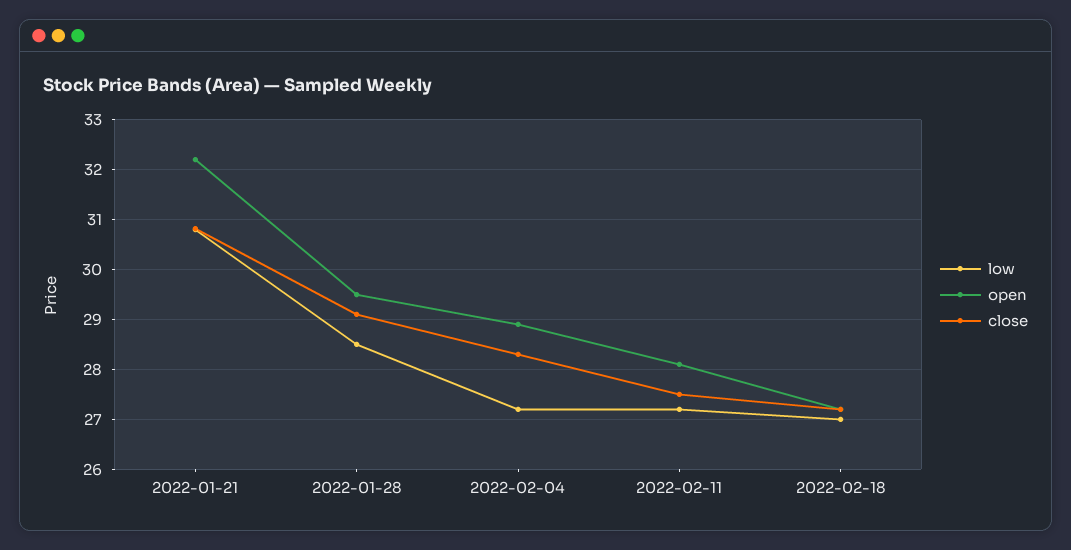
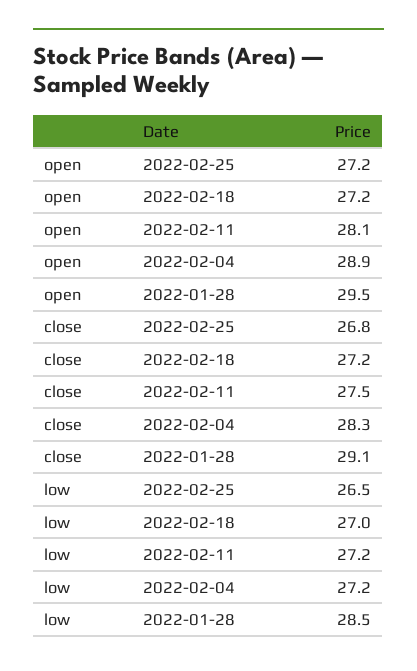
low, 2022-01-21: 30.8 -> none
open, 2022-01-21: 32.2 -> none
close, 2022-01-21: 30.8 -> none
open, 2022-02-25: none -> 27.2
close, 2022-02-25: none -> 26.8
low, 2022-02-25: none -> 26.5

